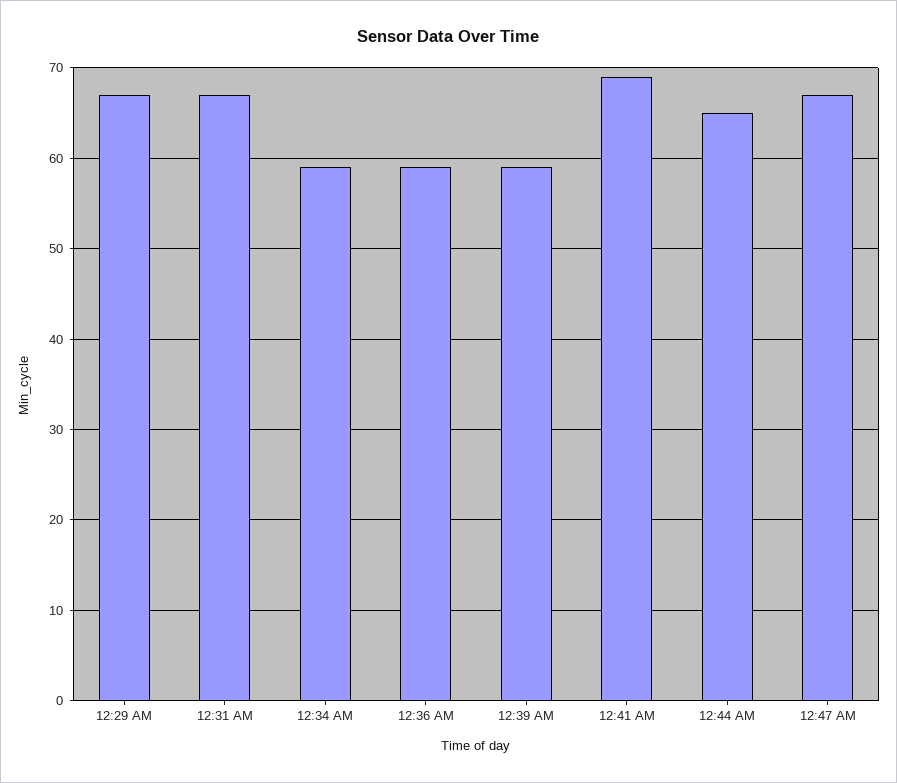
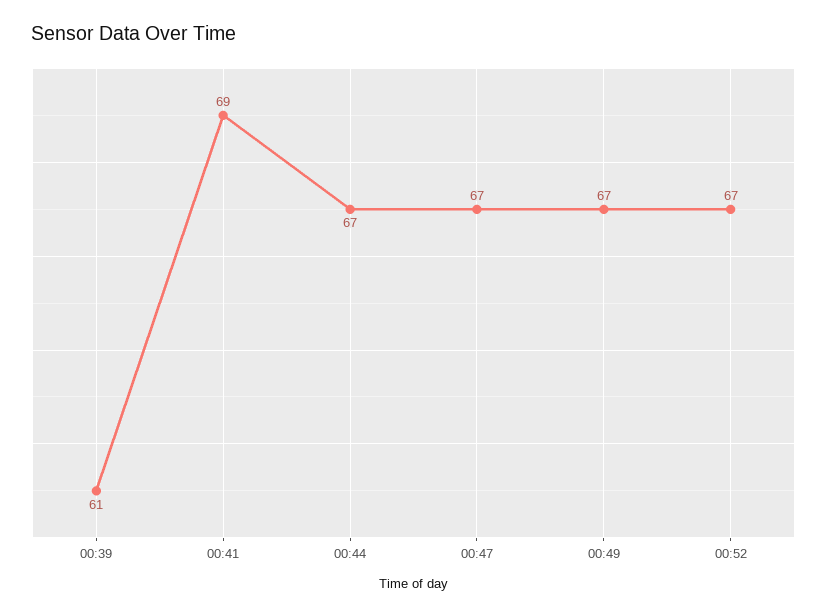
12:29 AM: 67 -> none
12:31 AM: 67 -> none
12:34 AM: 59 -> none
12:36 AM: 59 -> none
12:39 AM: 59 -> 61
12:44 AM: 65 -> 67
00:49: none -> 67
00:52: none -> 67

